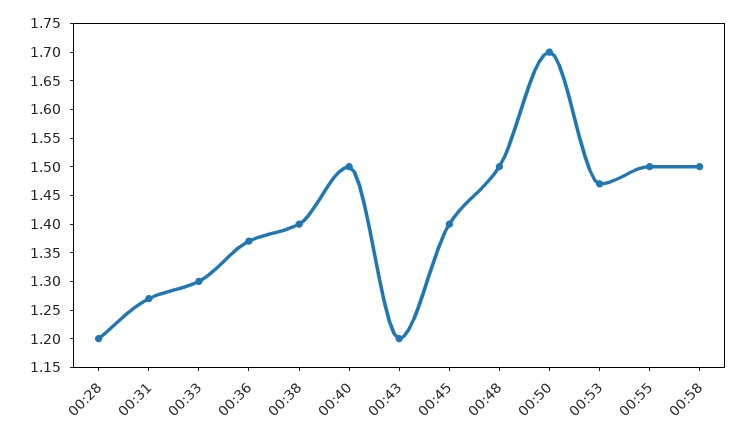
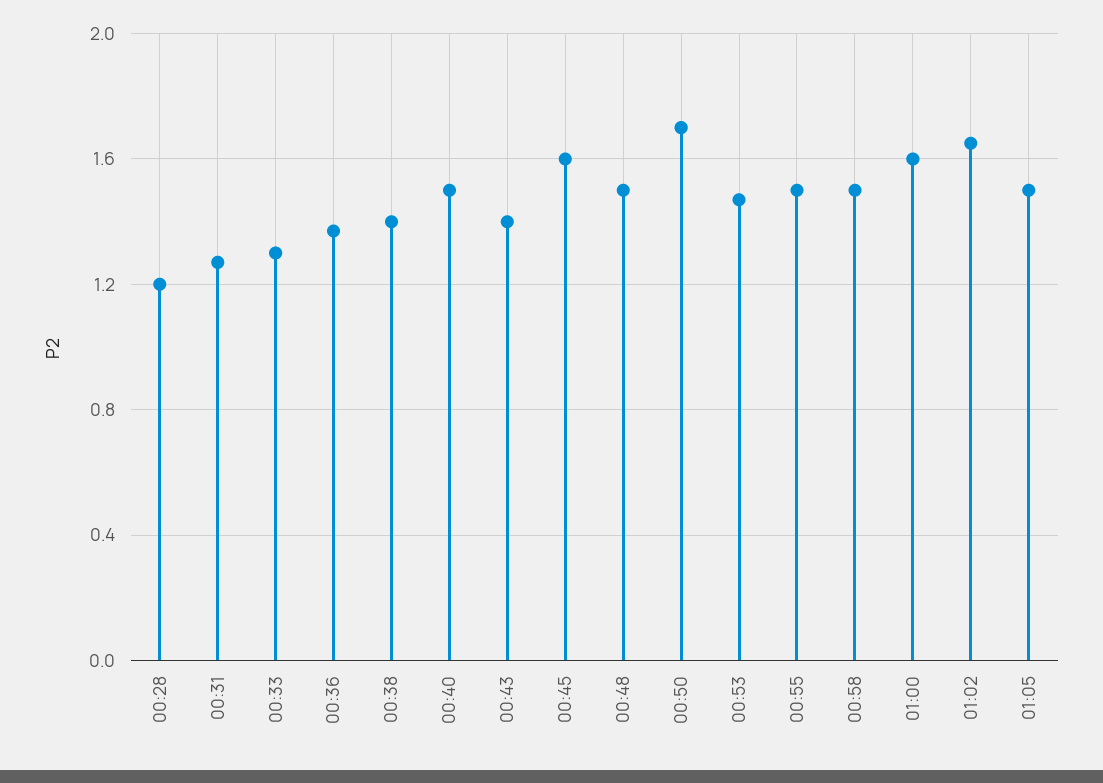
00:43: 1.2 -> 1.4
00:45: 1.4 -> 1.6
01:00: none -> 1.6
01:02: none -> 1.65
01:05: none -> 1.5

